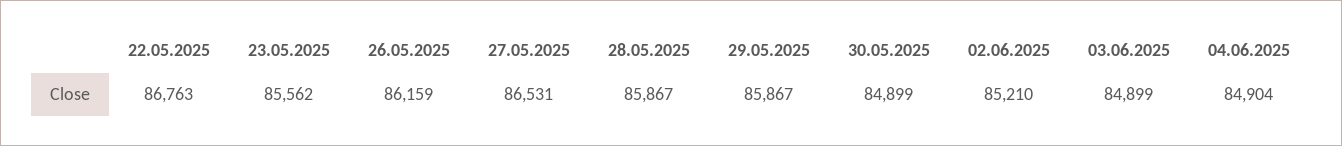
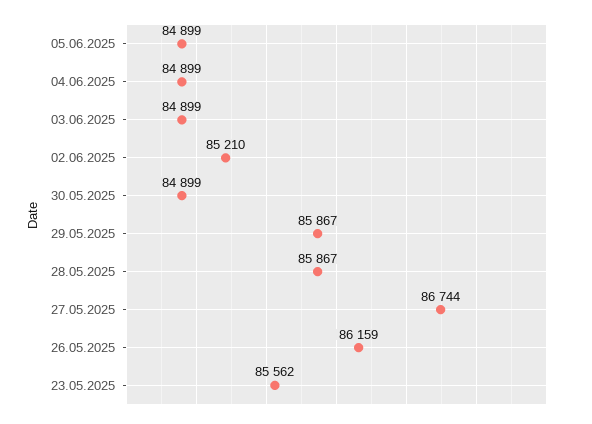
22.05.2025: 86763 -> none
27.05.2025: 86531 -> 86744
04.06.2025: 84904 -> 84899
05.06.2025: none -> 84899

